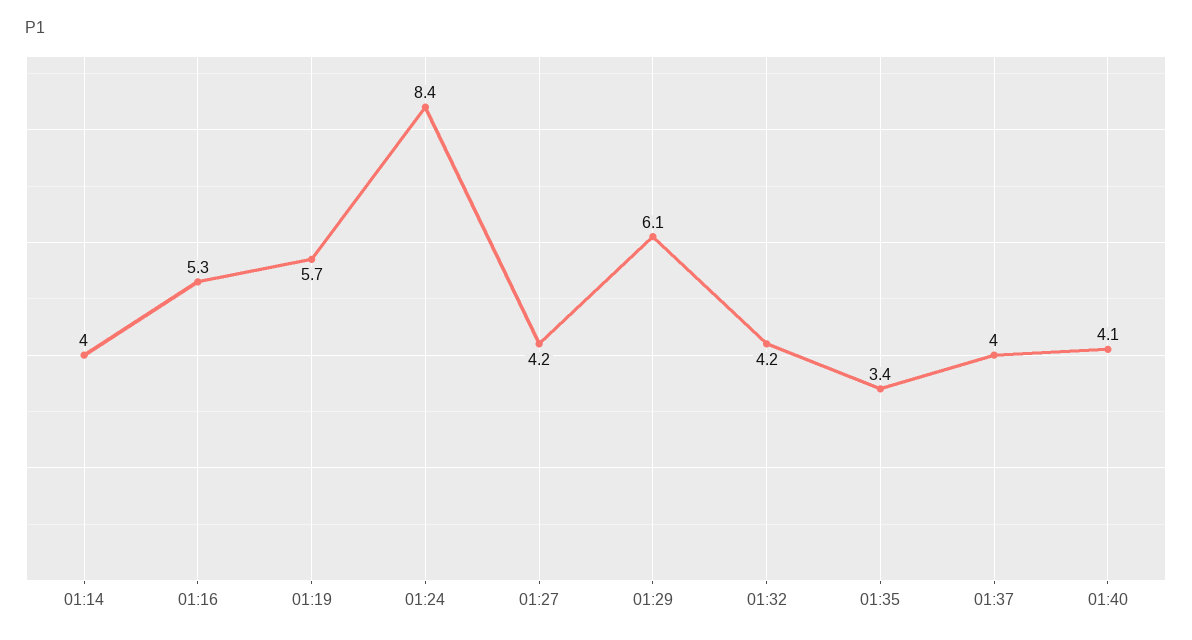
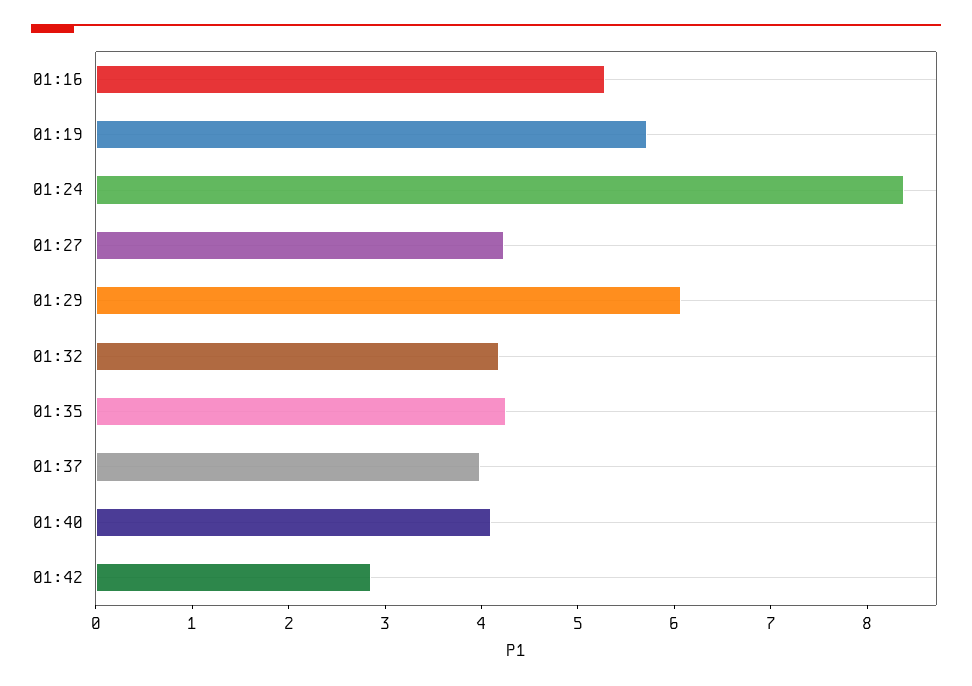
01:14: 4 -> none
01:35: 3.4 -> 4.2
01:42: none -> 2.8

